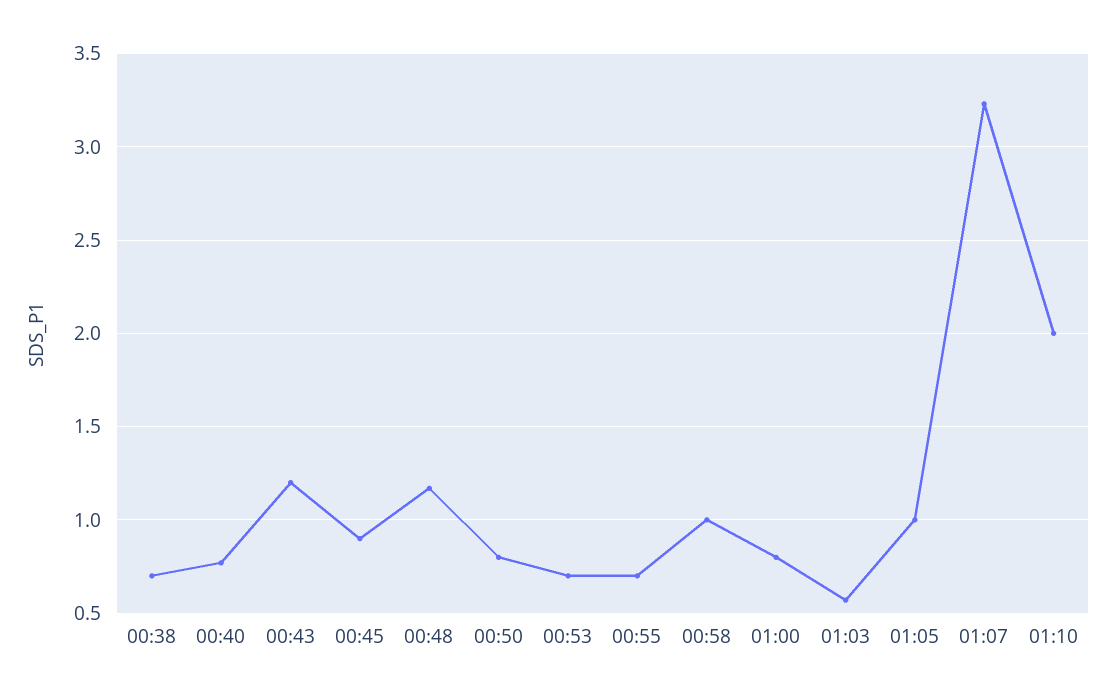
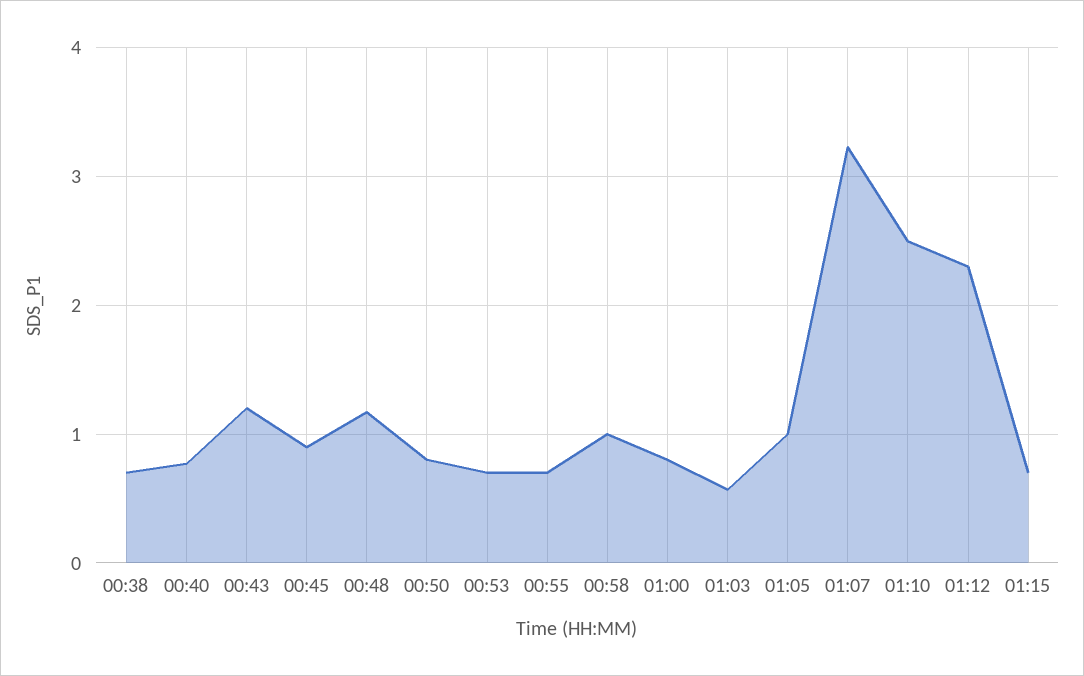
01:10: 2 -> 2.5
01:12: none -> 2.3
01:15: none -> 0.7

